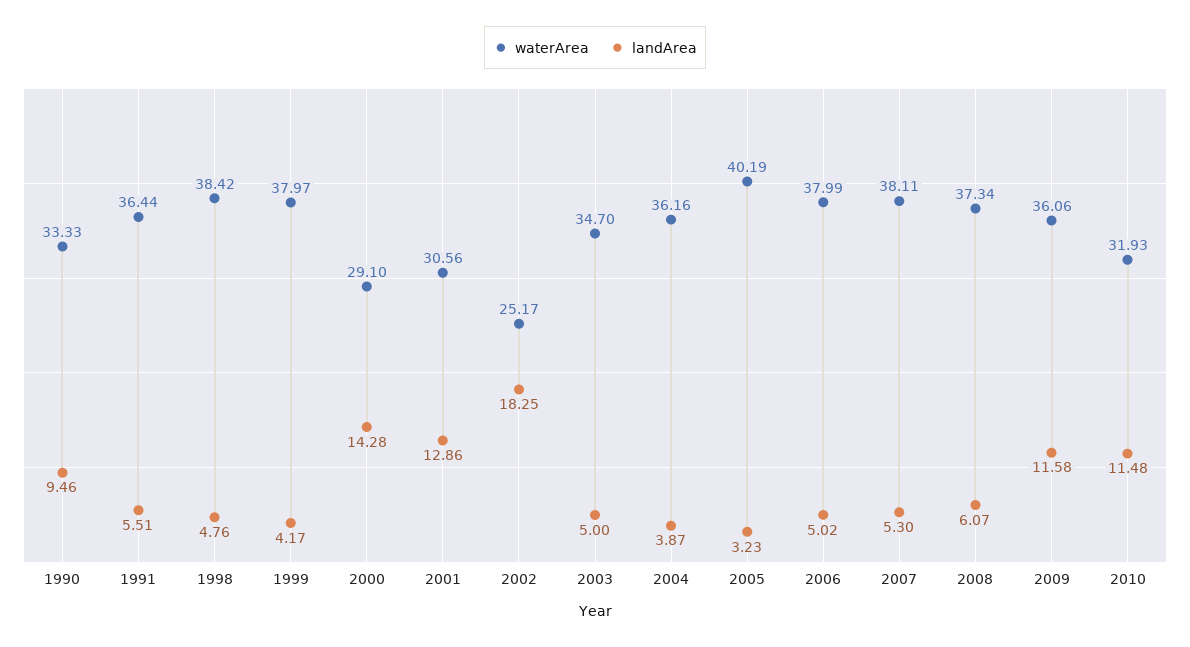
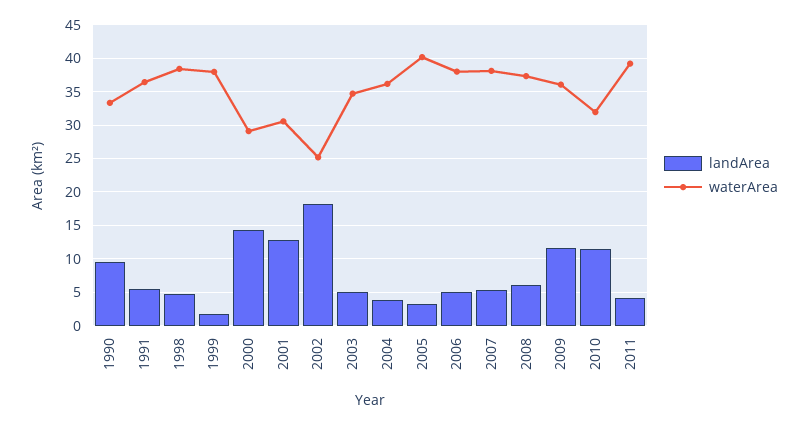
landArea, 1999: 4.17 -> 2
landArea, 2011: none -> 4
waterArea, 2011: none -> 39

